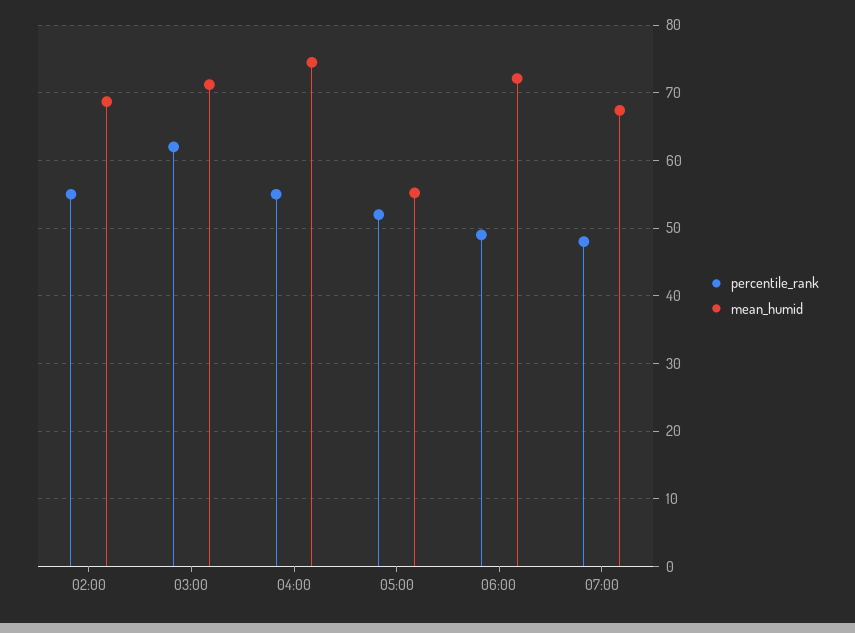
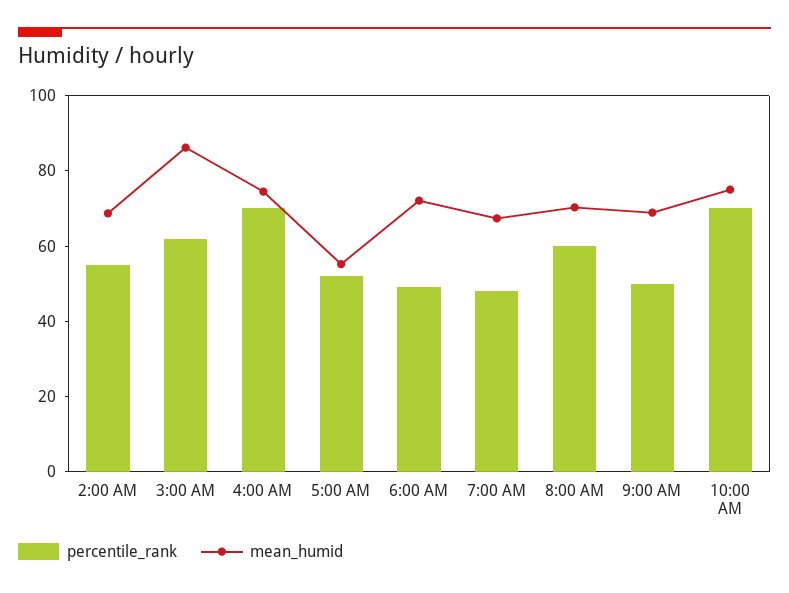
mean_humid, 03:00: 71 -> 85
percentile_rank, 04:00: 55 -> 70
percentile_rank, 8:00 AM: none -> 60
mean_humid, 8:00 AM: none -> 70
percentile_rank, 9:00 AM: none -> 50
mean_humid, 9:00 AM: none -> 70
percentile_rank, 10:00 AM: none -> 70
mean_humid, 10:00 AM: none -> 75

